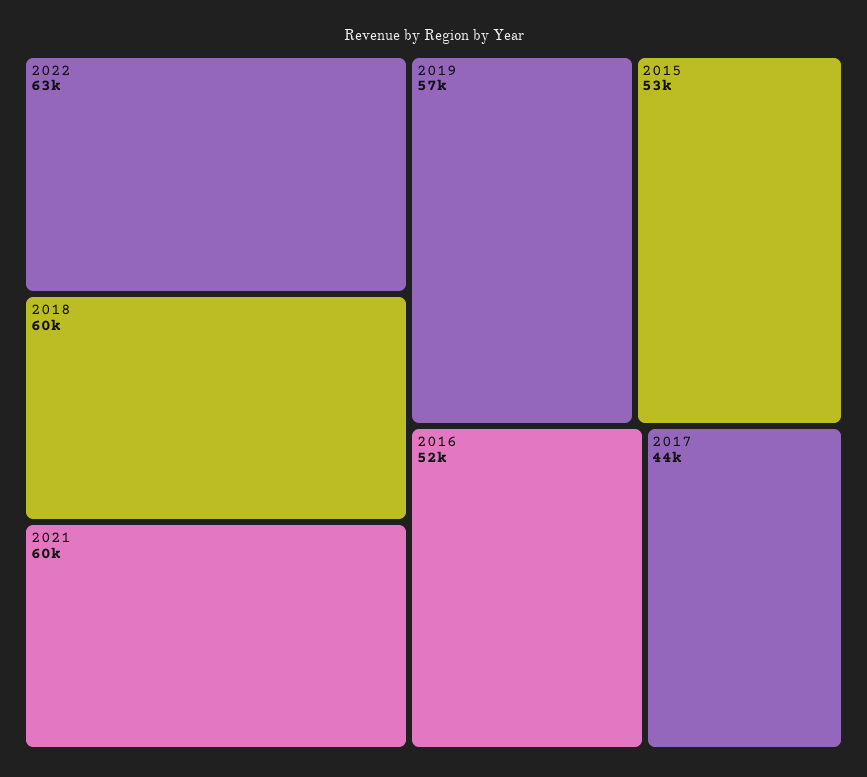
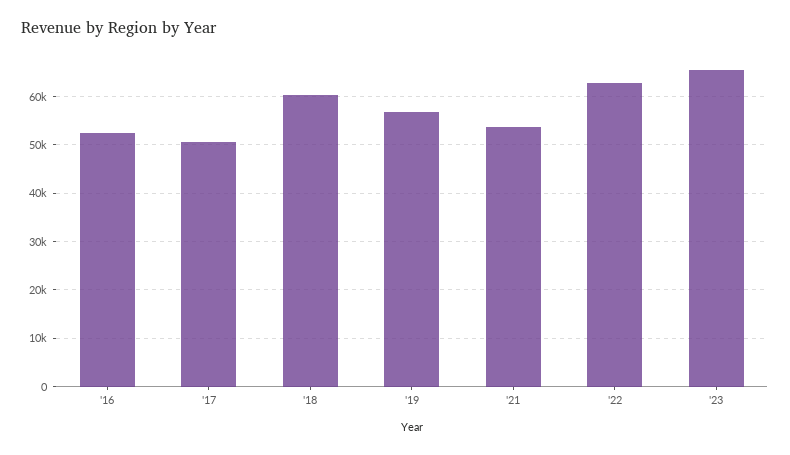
2021: 60000 -> 54000
2015: 53000 -> none
2017: 44000 -> 50000
'23: none -> 66000

